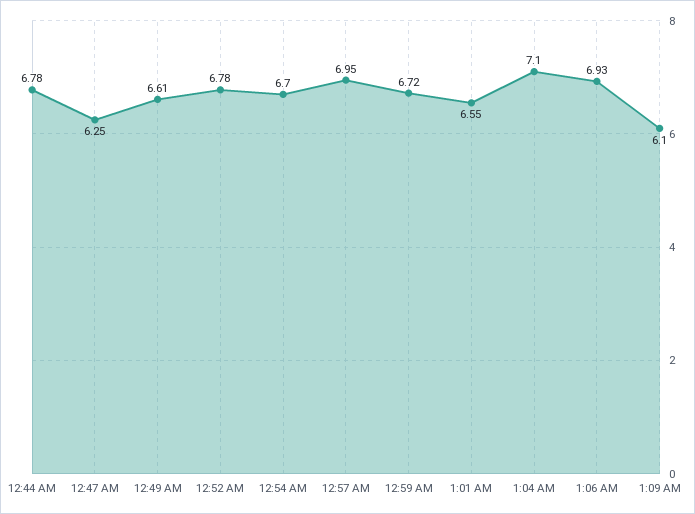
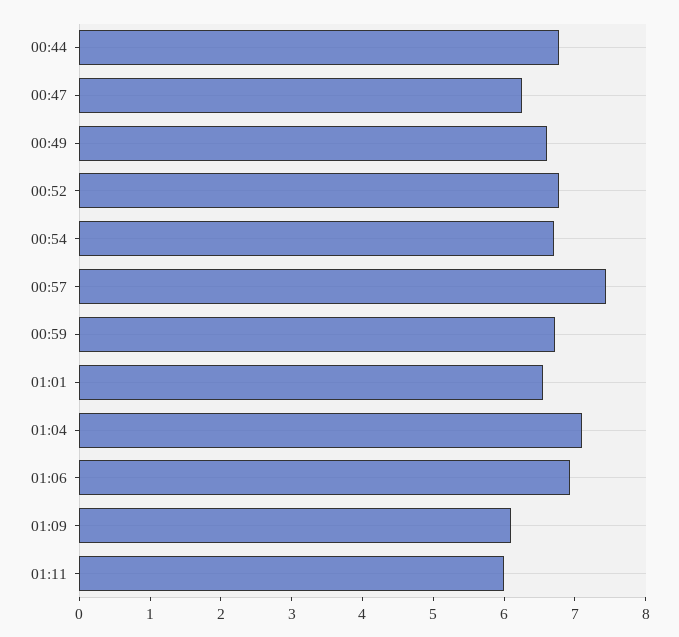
12:57 AM: 6.95 -> 7.4
01:11: none -> 6

